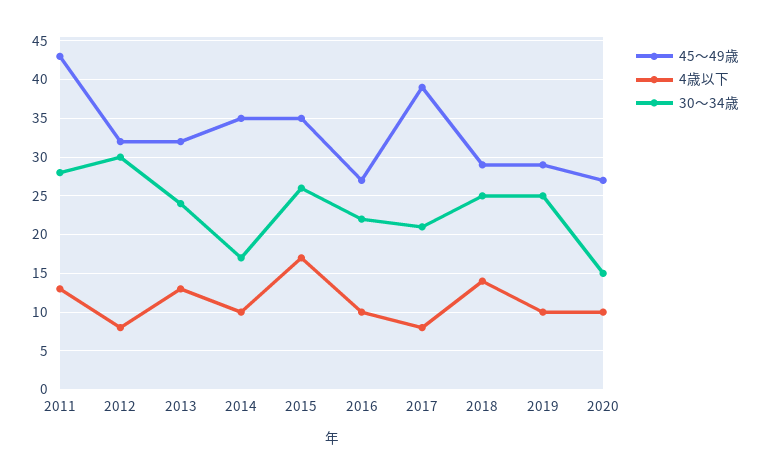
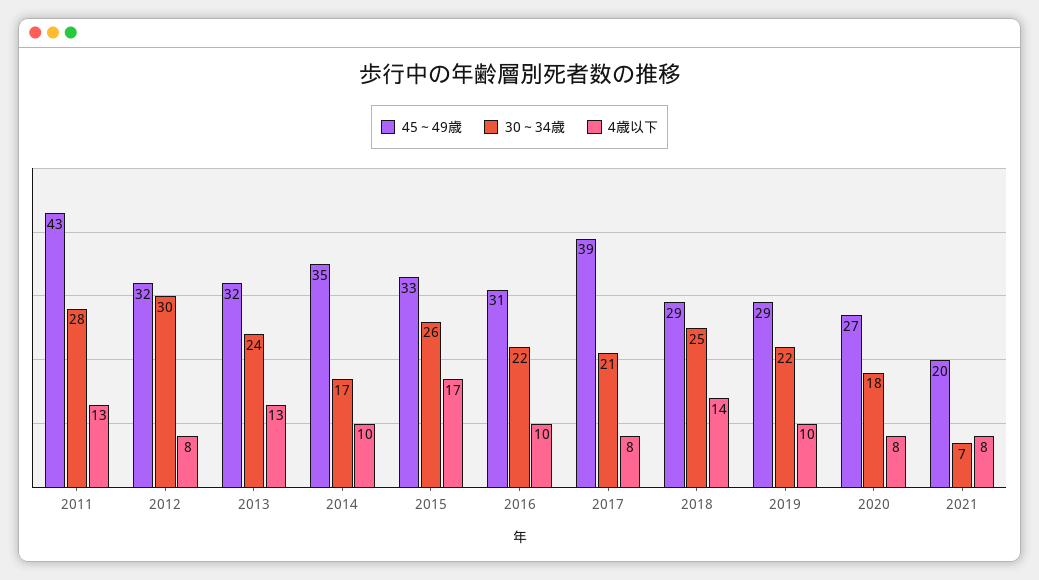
45～49歳, 2015: 35 -> 33
45～49歳, 2016: 27 -> 31
30～34歳, 2019: 25 -> 22
4歳以下, 2020: 10 -> 8
30～34歳, 2020: 15 -> 18
45～49歳, 2021: none -> 20
30～34歳, 2021: none -> 7
4歳以下, 2021: none -> 8

